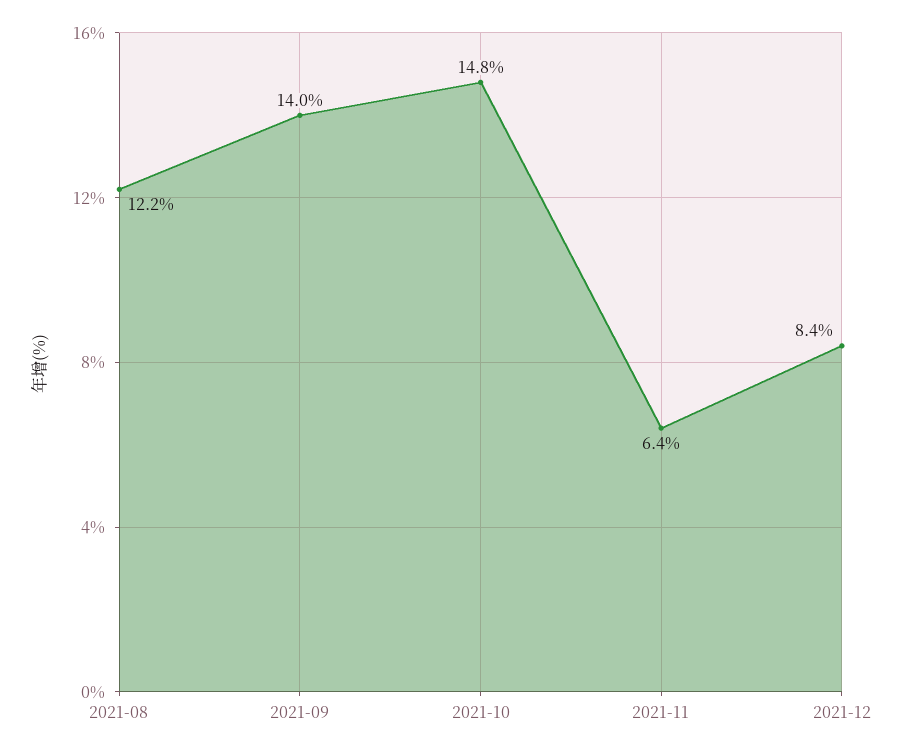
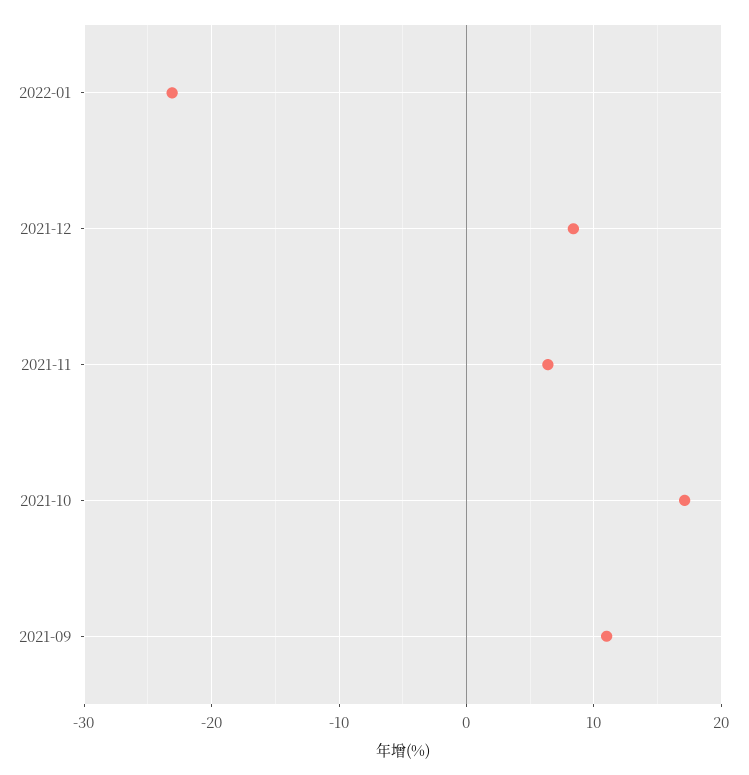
2021-08: 12.2 -> none
2021-09: 14 -> 11
2021-10: 14.8 -> 17
2022-01: none -> -23

